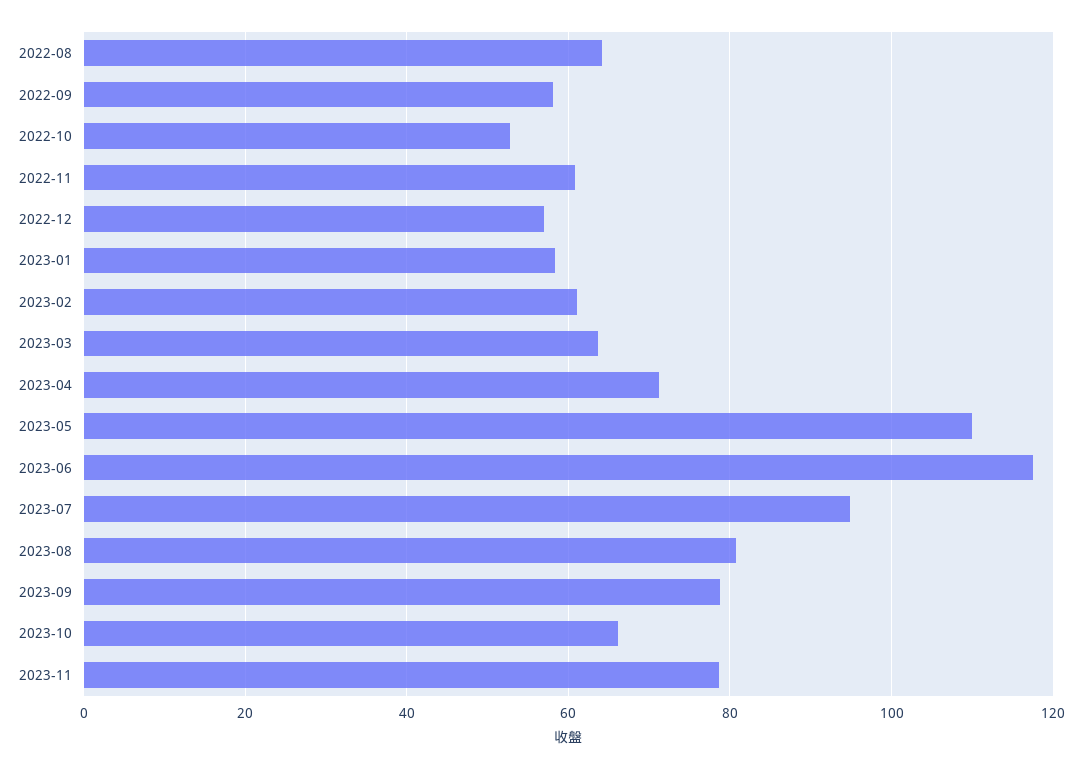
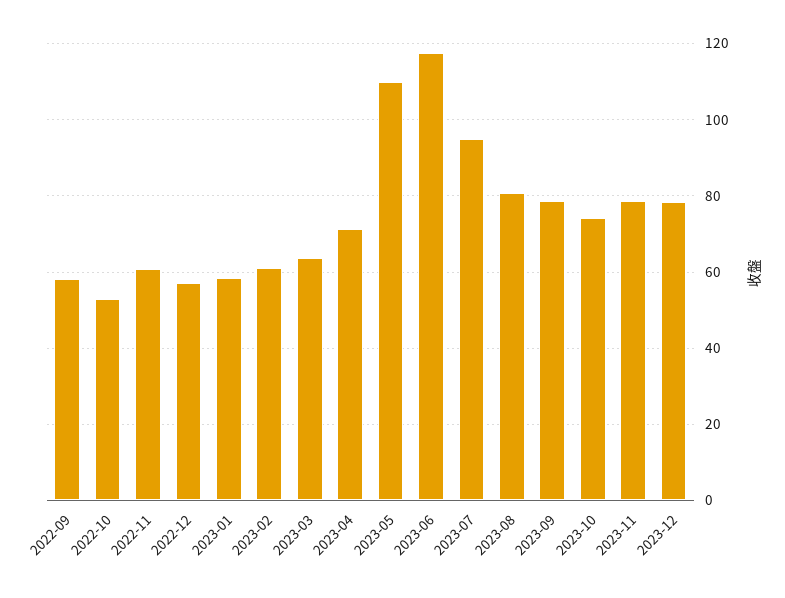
2022-08: 64 -> none
2023-10: 66 -> 74
2023-12: none -> 78

